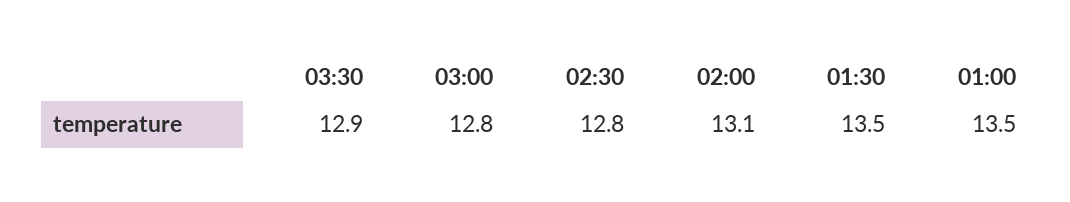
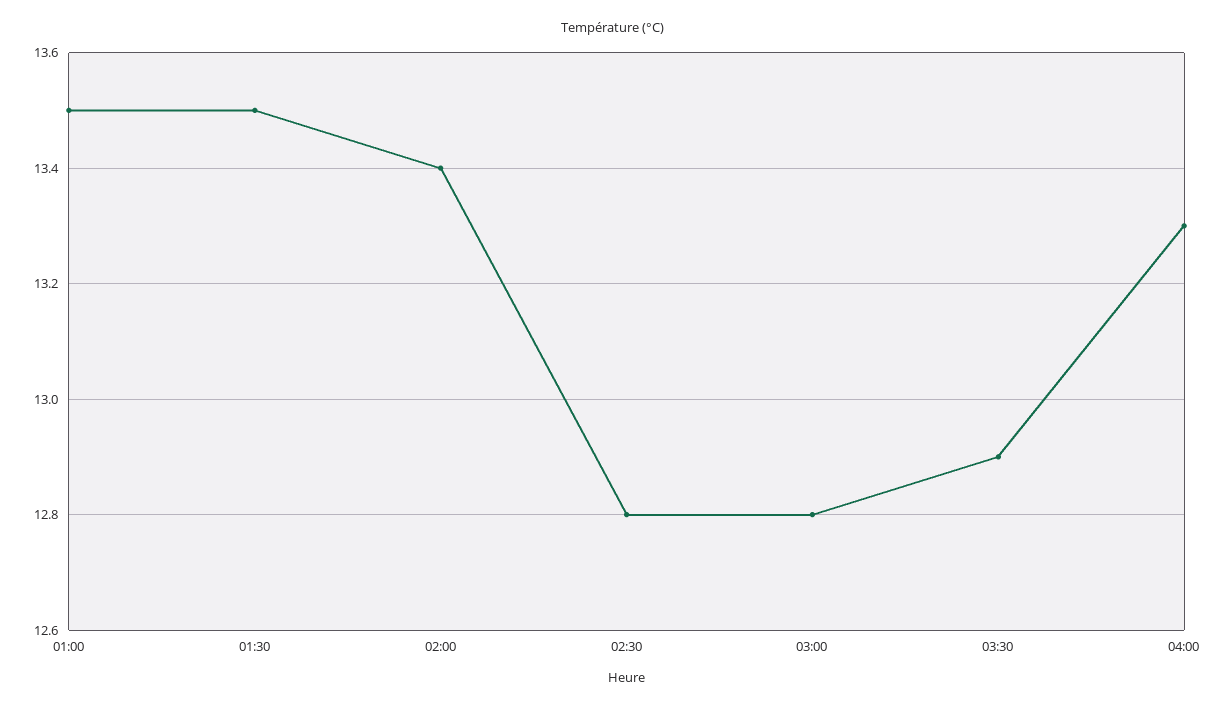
02:00: 13.1 -> 13.4
04:00: none -> 13.3

